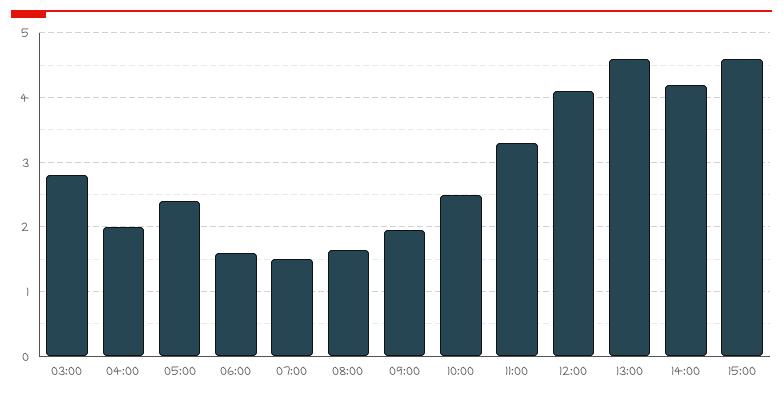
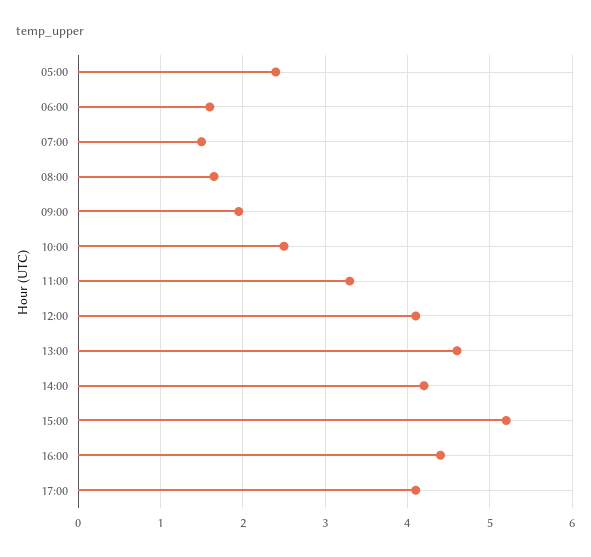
03:00: 2.8 -> none
04:00: 2 -> none
15:00: 4.6 -> 5.2
16:00: none -> 4.4
17:00: none -> 4.1

